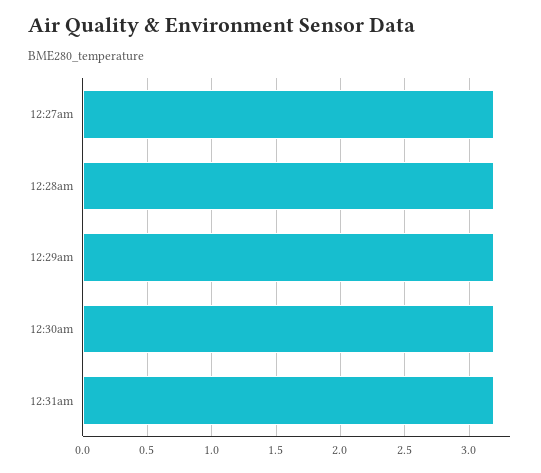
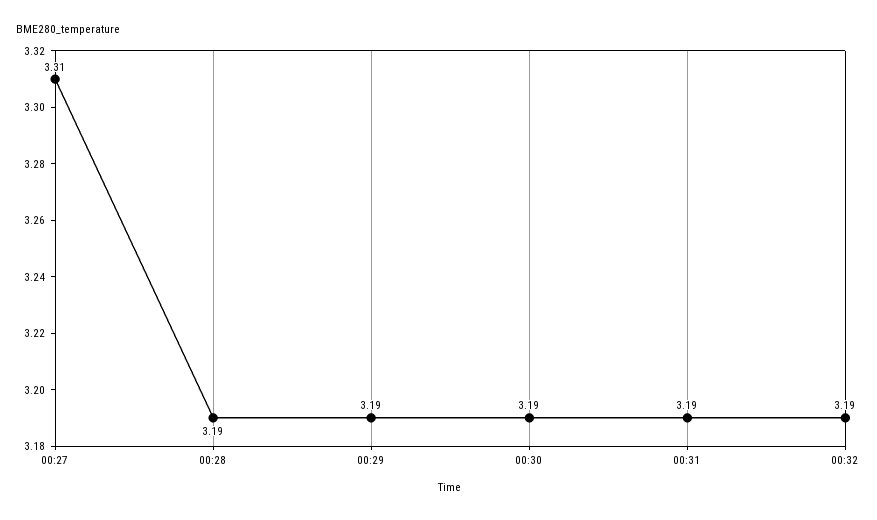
12:27am: 3.2 -> 3.31
00:32: none -> 3.19

